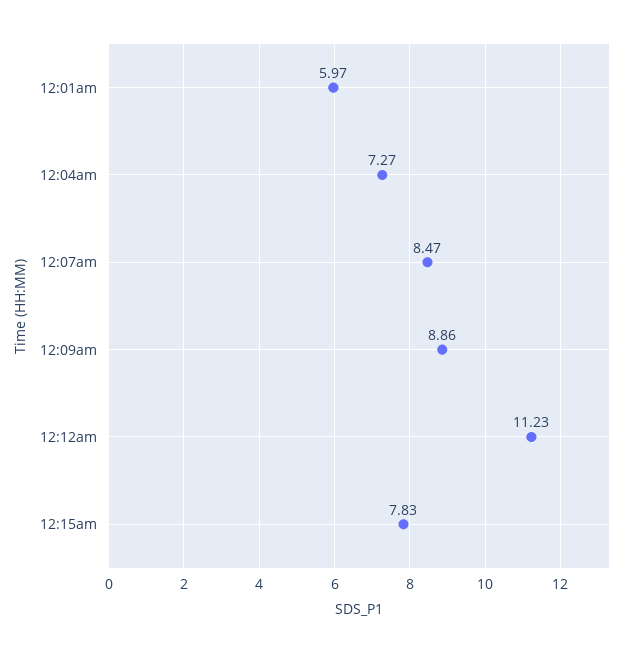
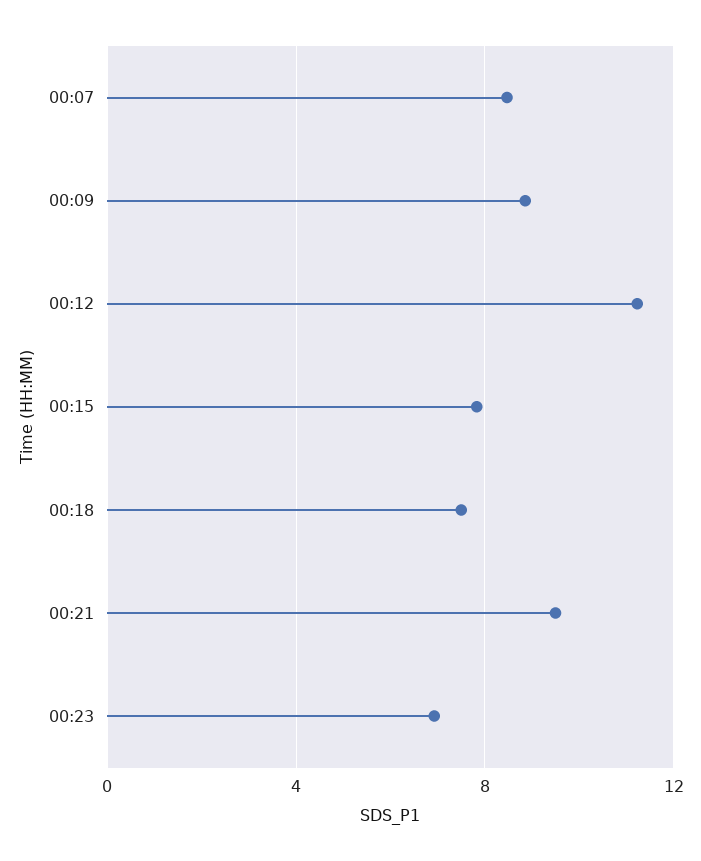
12:01am: 5.97 -> none
12:04am: 7.27 -> none
00:18: none -> 7.5
00:21: none -> 9.5
00:23: none -> 7

